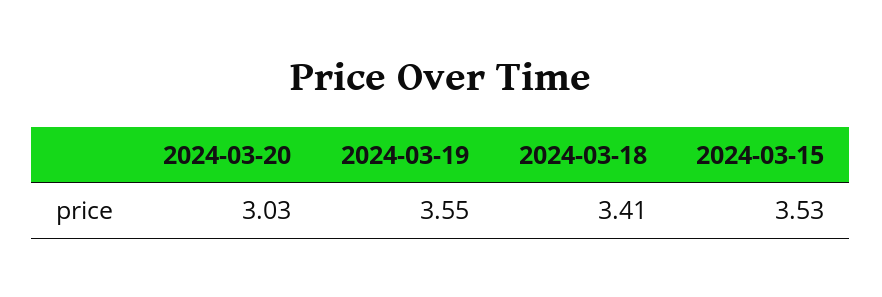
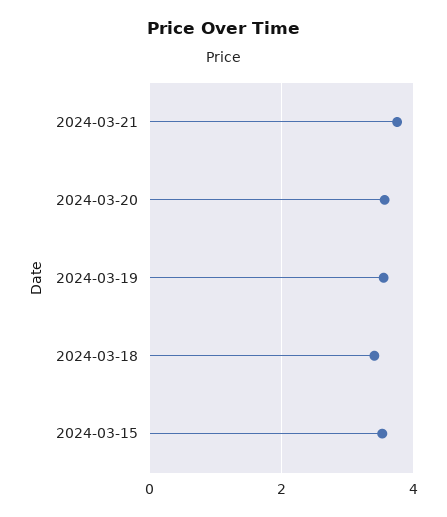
2024-03-20: 3.03 -> 3.6
2024-03-21: none -> 3.8

